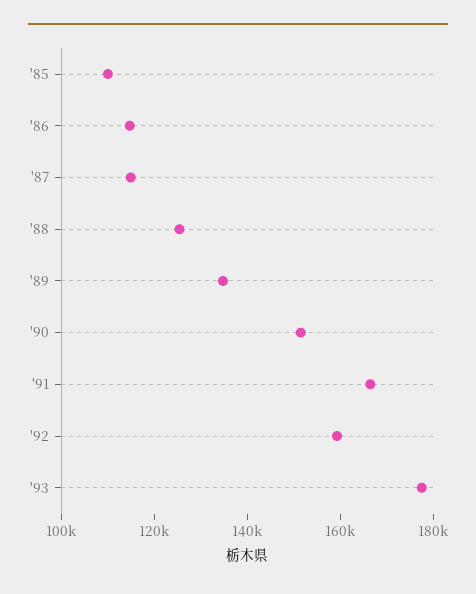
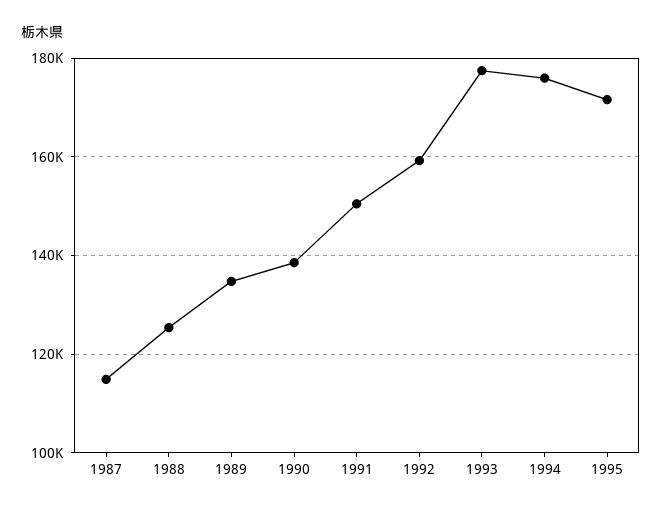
'85: 110000 -> none
'86: 115000 -> none
'90: 150000 -> 138000
'91: 165000 -> 150000
1994: none -> 176000
1995: none -> 172000

